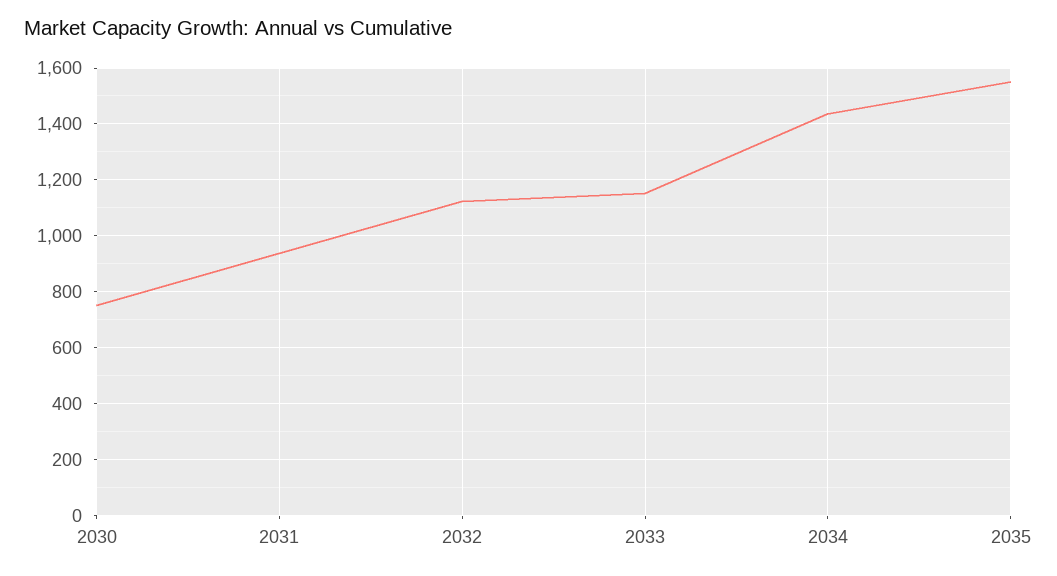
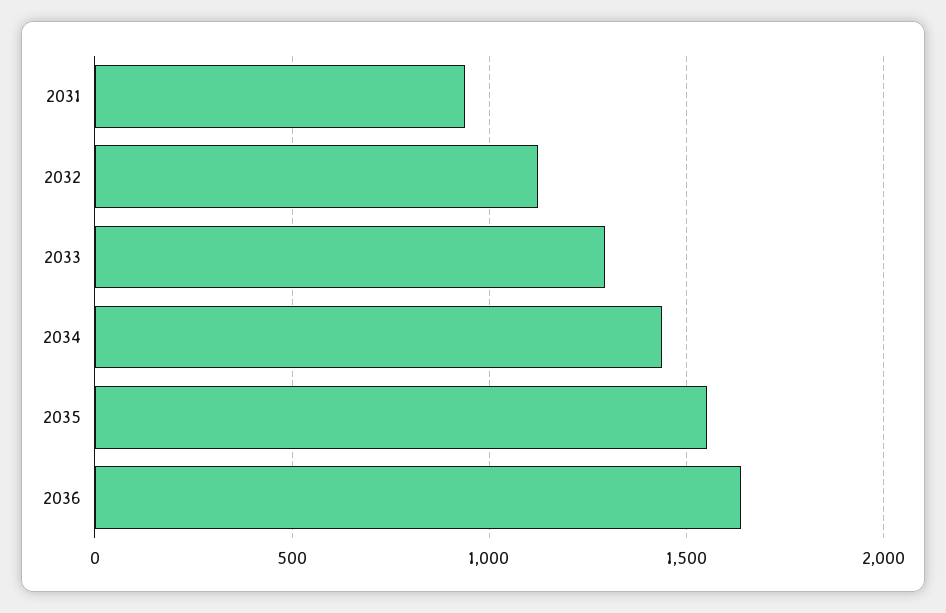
2030: 750 -> none
2033: 1150 -> 1300
2036: none -> 1650

